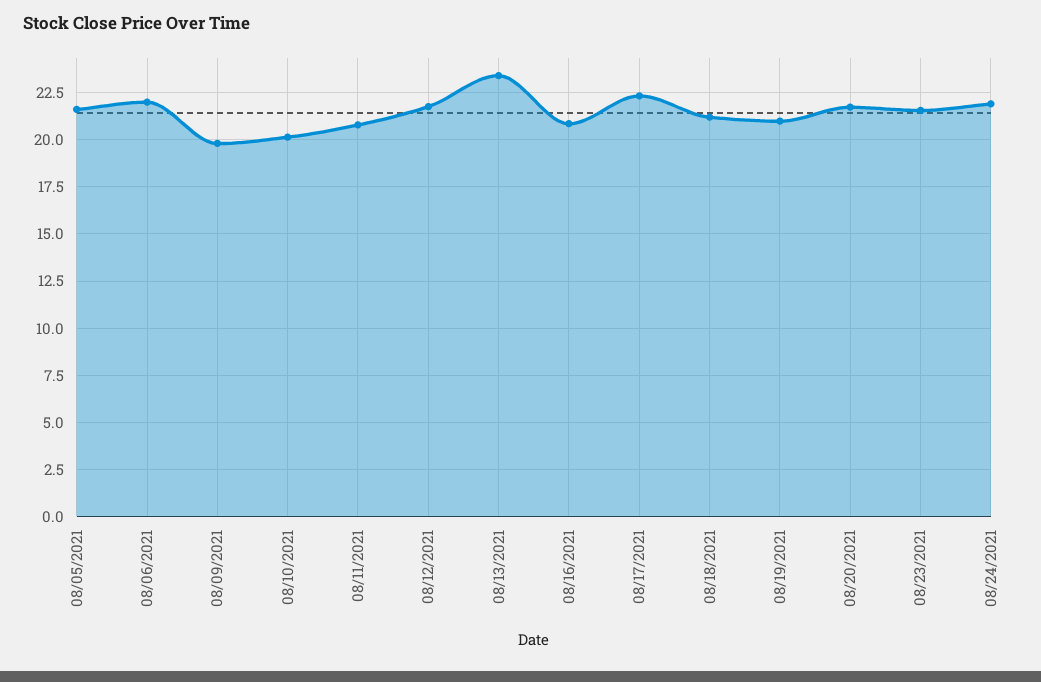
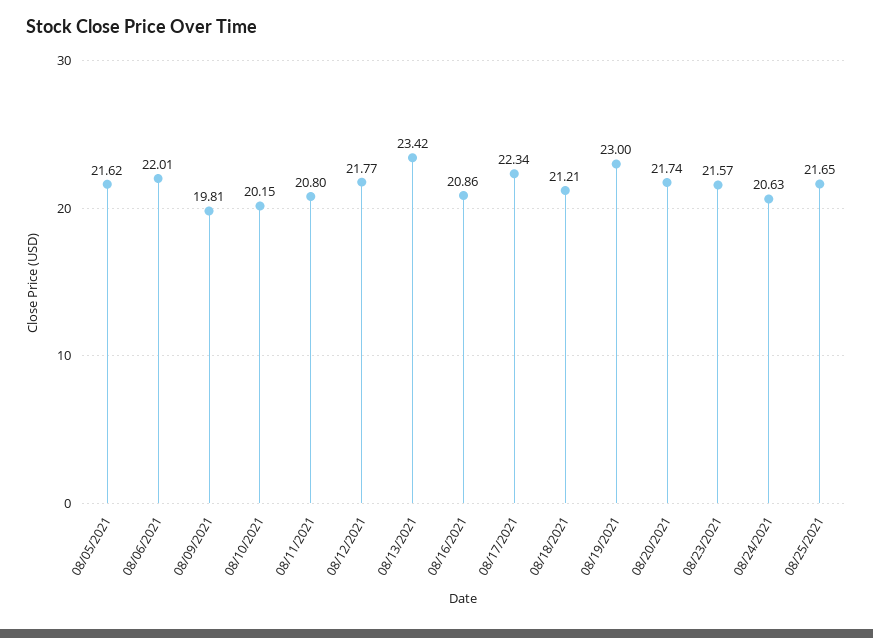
08/19/2021: 21 -> 23
08/24/2021: 22 -> 20.63
08/25/2021: none -> 21.65

